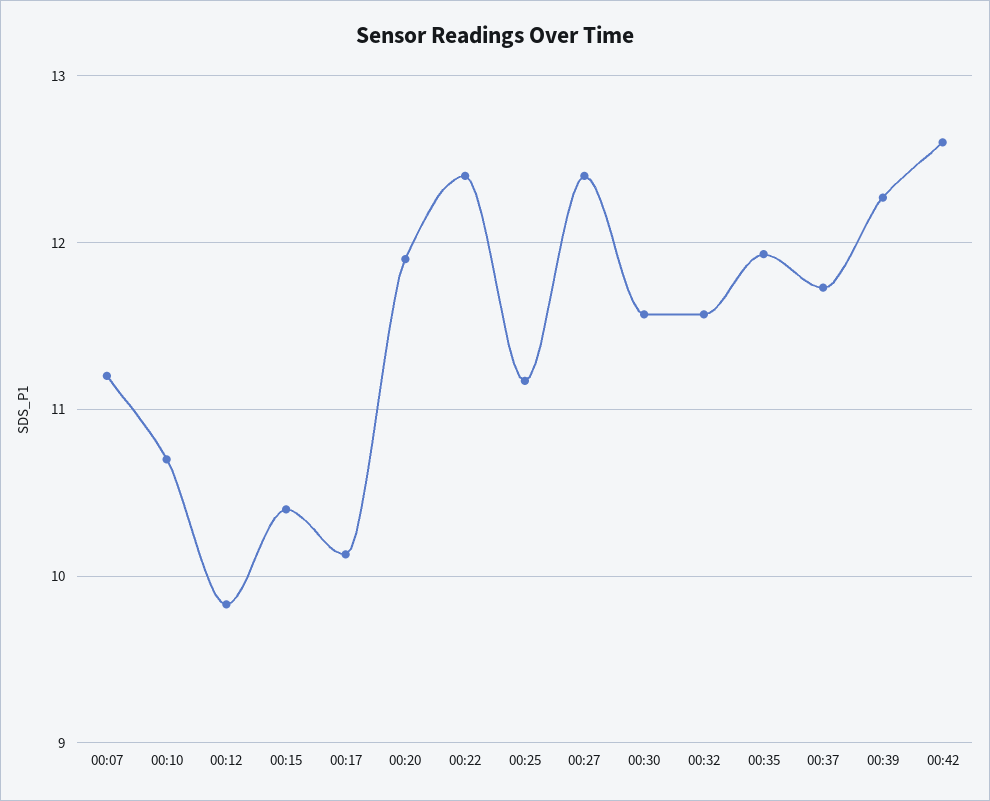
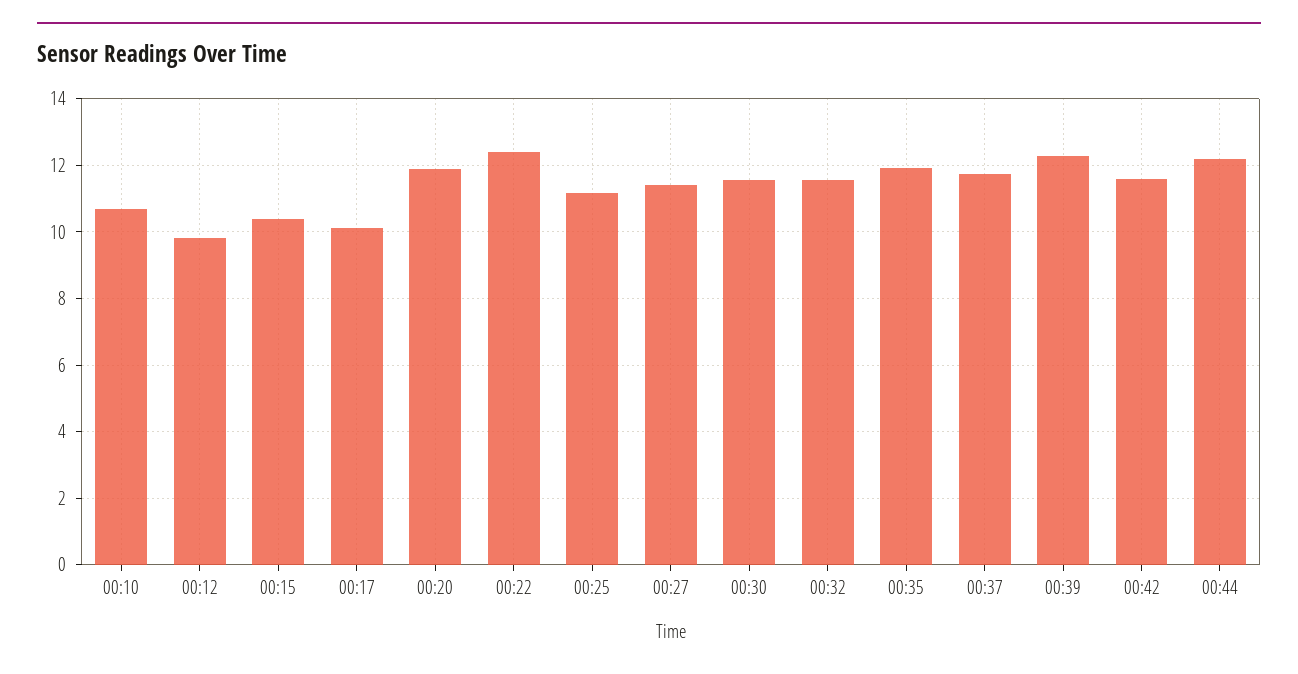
00:07: 11.2 -> none
00:27: 12.4 -> 11.4
00:42: 12.6 -> 11.6
00:44: none -> 12.2

